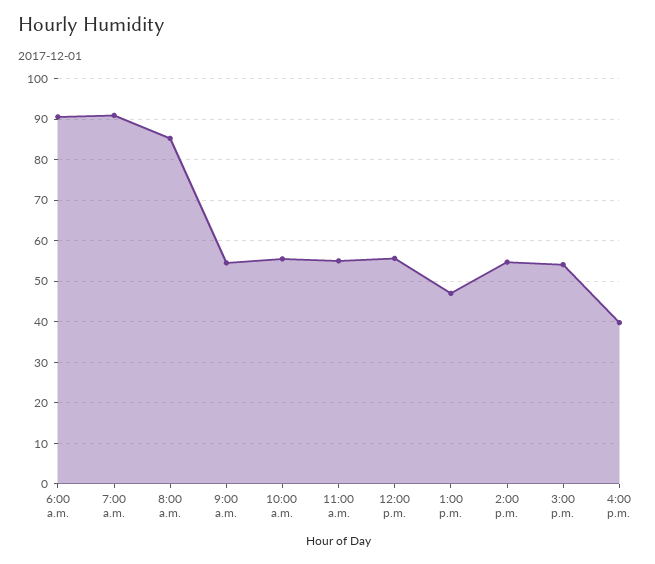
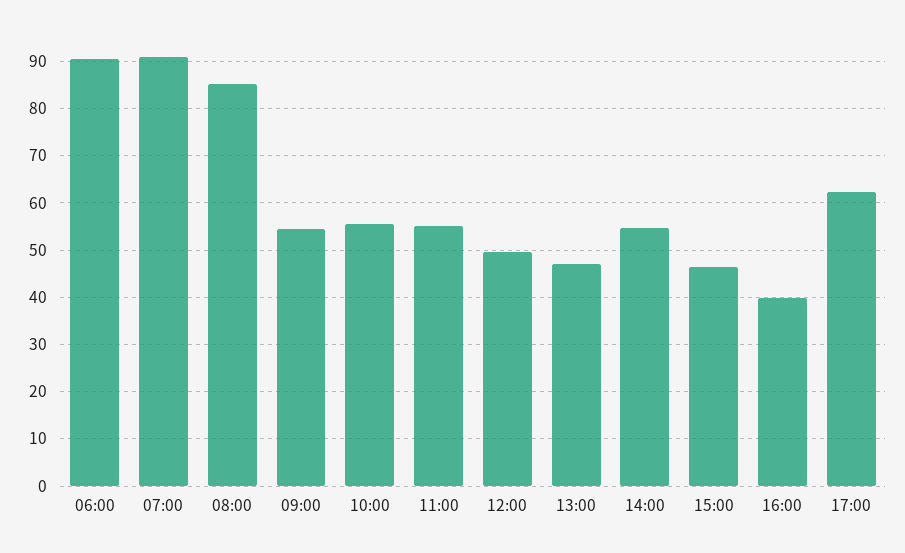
12:00 p.m.: 56 -> 50
3:00 p.m.: 54 -> 46
17:00: none -> 62

